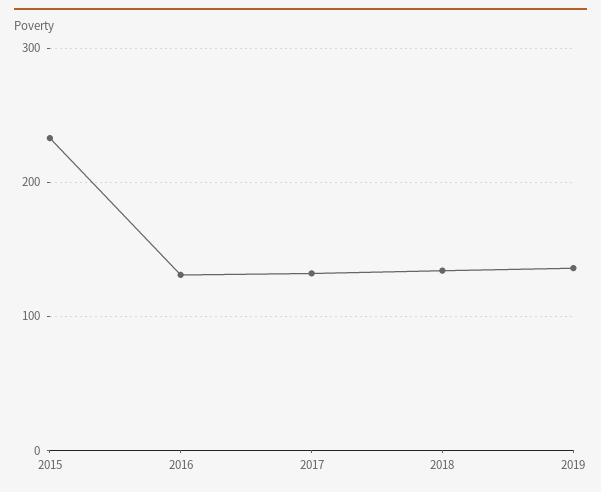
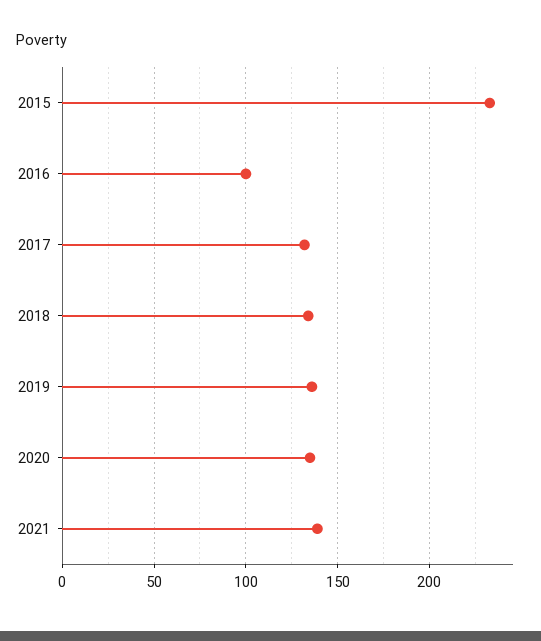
2016: 130 -> 100
2020: none -> 135
2021: none -> 140

